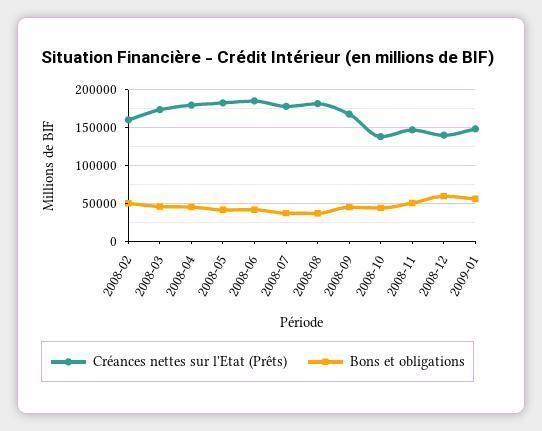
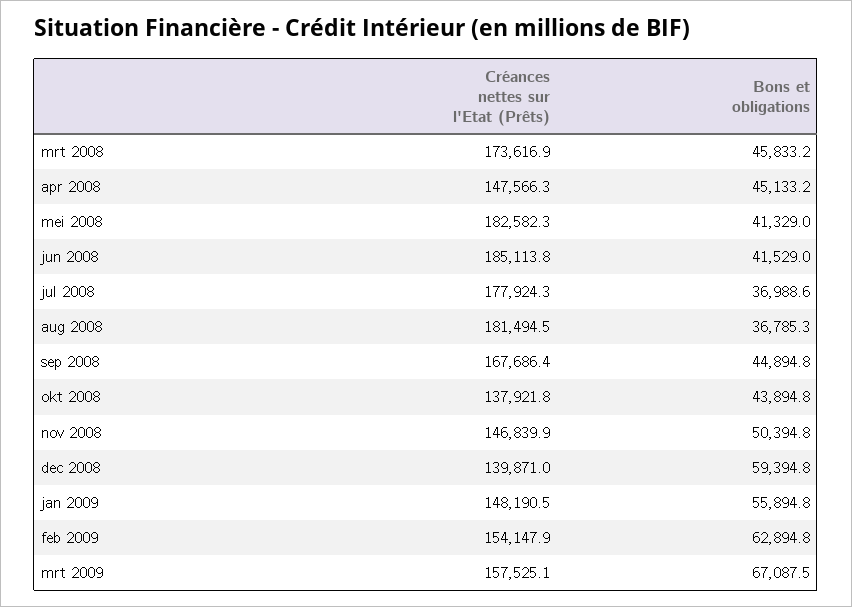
Créances nettes sur l'Etat (Prêts), 2008-02: 160000 -> none
Bons et obligations, 2008-02: 50000 -> none
Créances nettes sur l'Etat (Prêts), 2008-04: 180000 -> 147566.3
Créances nettes sur l'Etat (Prêts), feb 2009: none -> 154147.9
Bons et obligations, feb 2009: none -> 62894.8
Créances nettes sur l'Etat (Prêts), mrt 2009: none -> 157525.1
Bons et obligations, mrt 2009: none -> 67087.5

